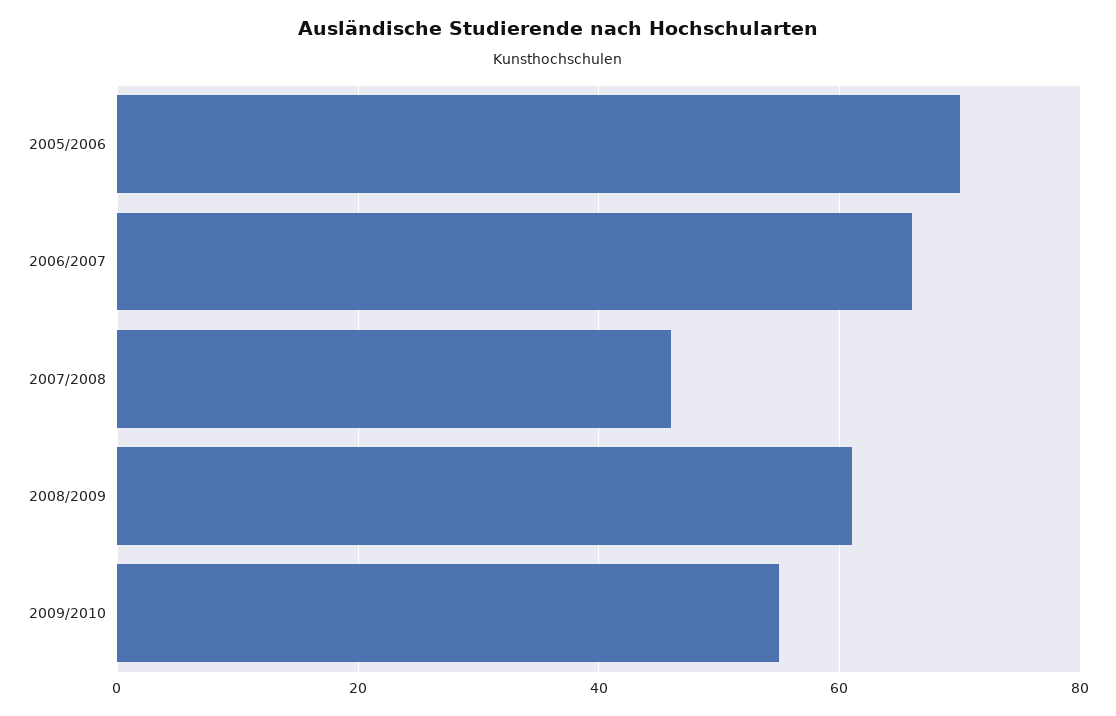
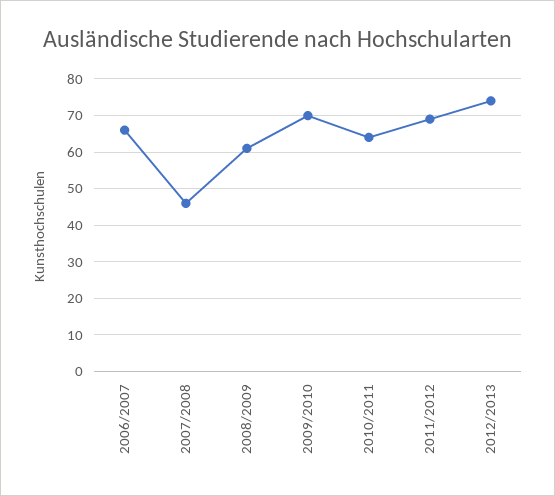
2005/2006: 70 -> none
2009/2010: 55 -> 70
2010/2011: none -> 65
2011/2012: none -> 70
2012/2013: none -> 75

